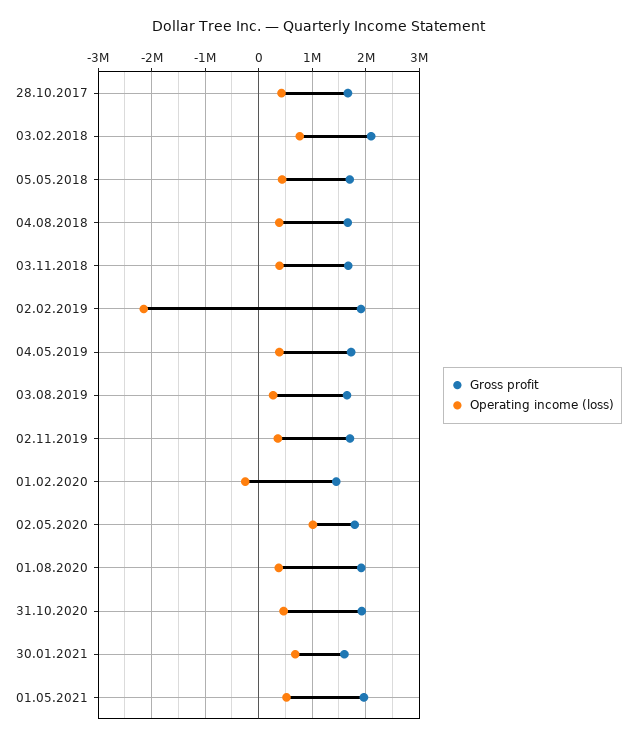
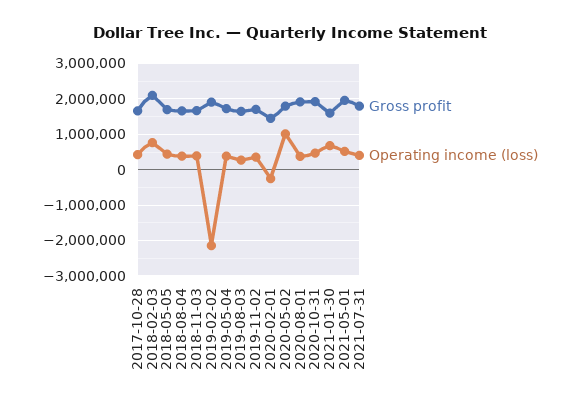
Gross profit, 2021-07-31: none -> 1800000
Operating income (loss), 2021-07-31: none -> 400000

